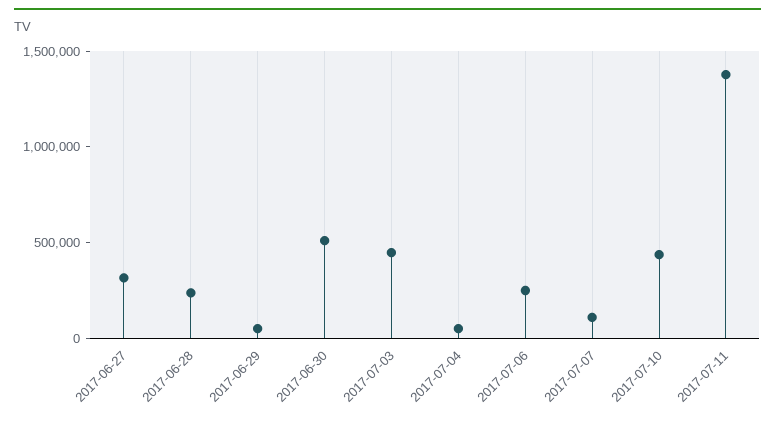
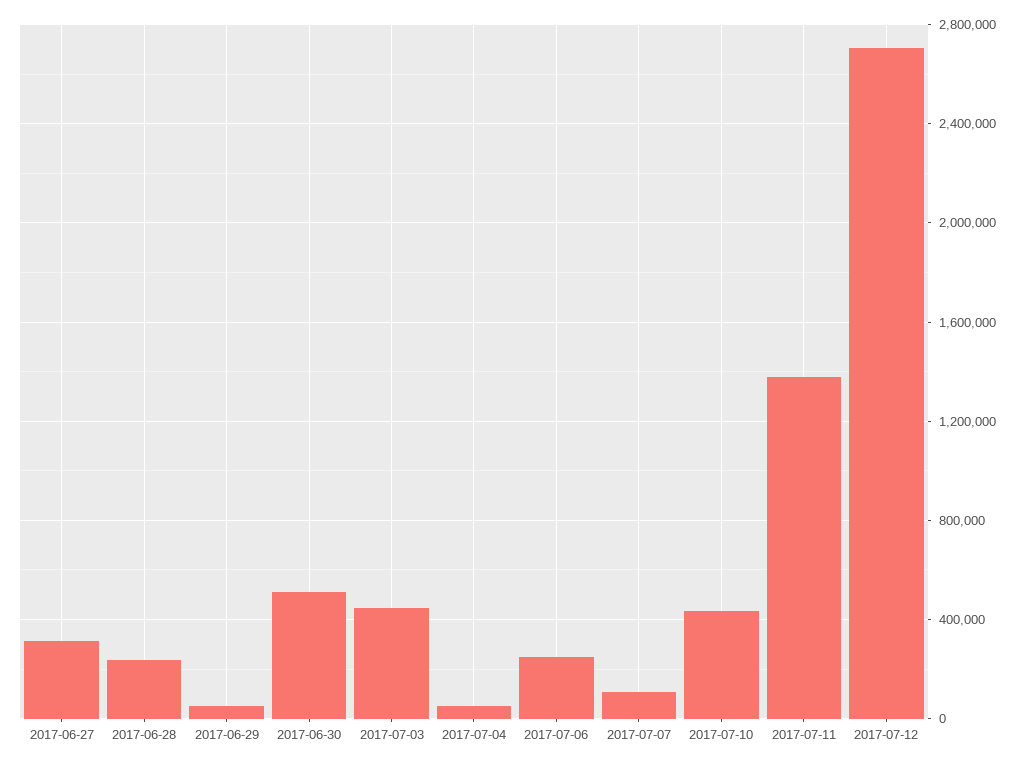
2017-07-12: none -> 2700000

